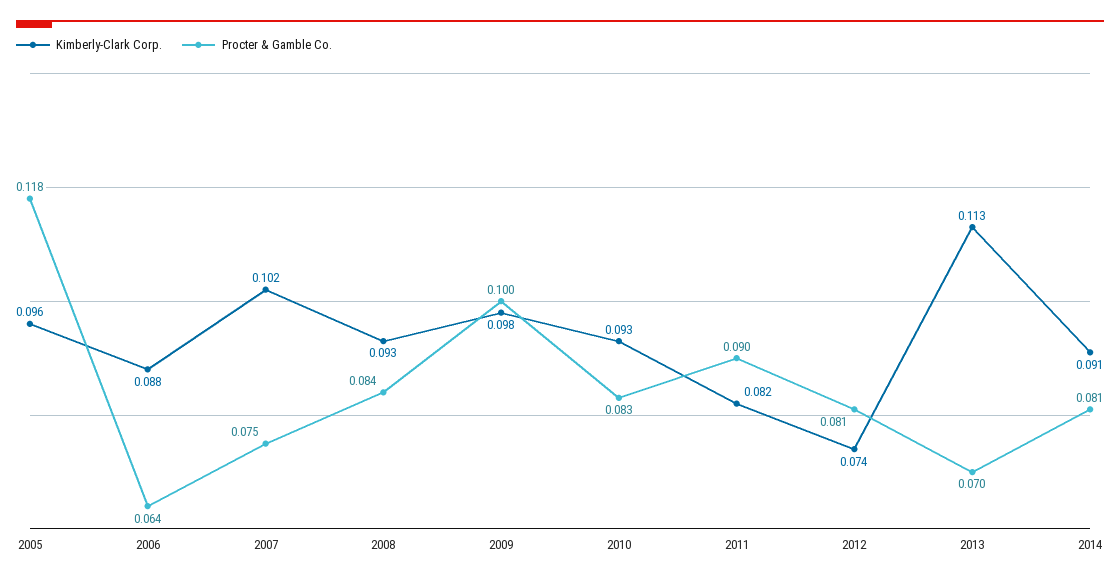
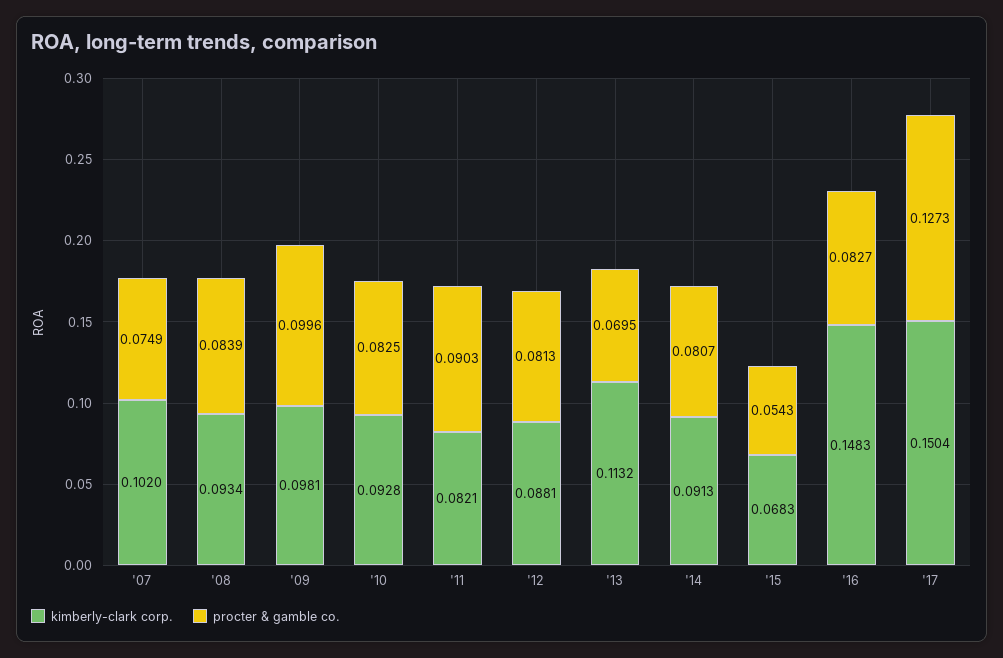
Kimberly-Clark Corp., 2005: 0.096 -> none
Procter & Gamble Co., 2005: 0.118 -> none
Kimberly-Clark Corp., 2006: 0.088 -> none
Procter & Gamble Co., 2006: 0.064 -> none
Kimberly-Clark Corp., 2012: 0.074 -> 0.0881
Kimberly-Clark Corp., '15: none -> 0.0683
Procter & Gamble Co., '15: none -> 0.0543
Kimberly-Clark Corp., '16: none -> 0.1483
Procter & Gamble Co., '16: none -> 0.0827
Kimberly-Clark Corp., '17: none -> 0.1504
Procter & Gamble Co., '17: none -> 0.1273

